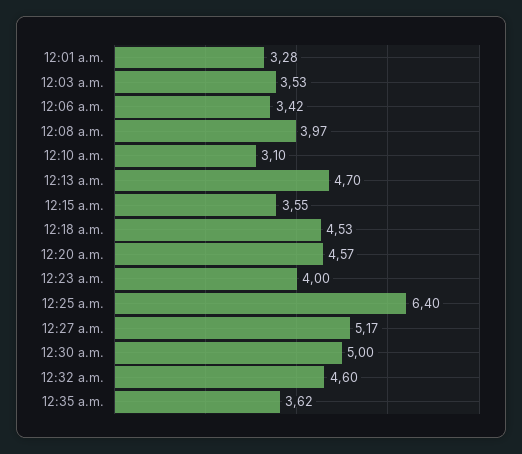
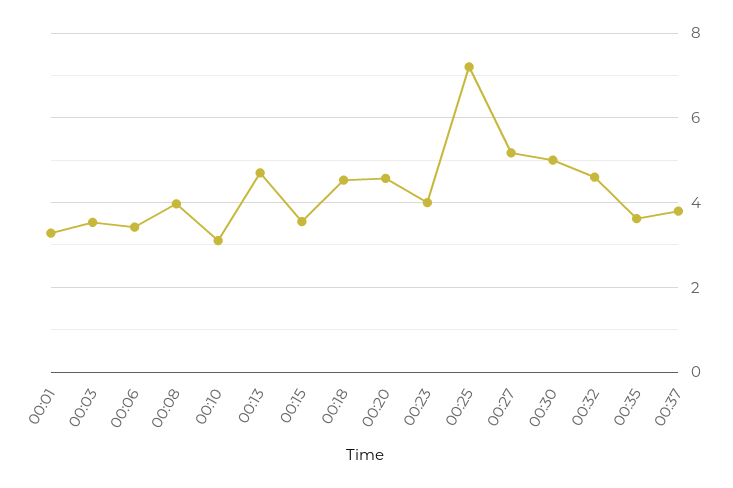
12:25 a.m.: 6.4 -> 7.2
00:37: none -> 3.8

